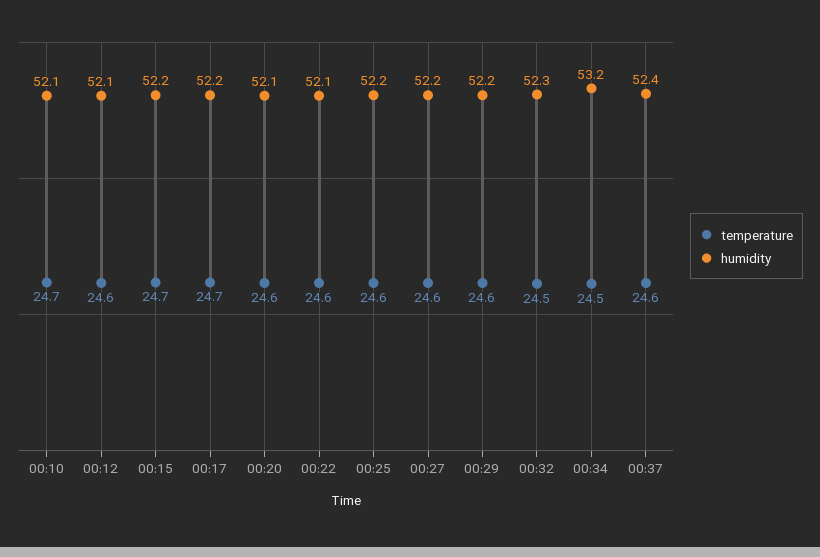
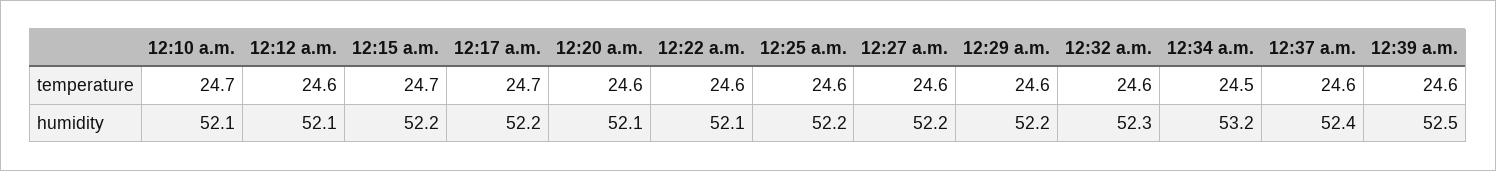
temperature, 00:32: 24.5 -> 24.6
temperature, 12:39 a.m.: none -> 24.6
humidity, 12:39 a.m.: none -> 52.5

